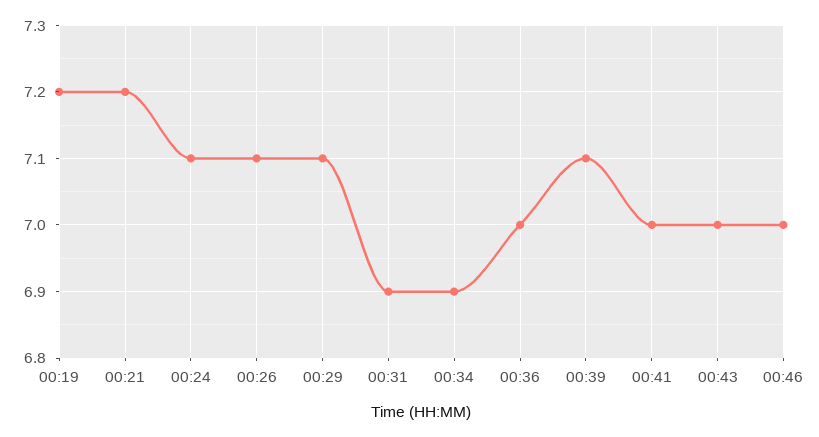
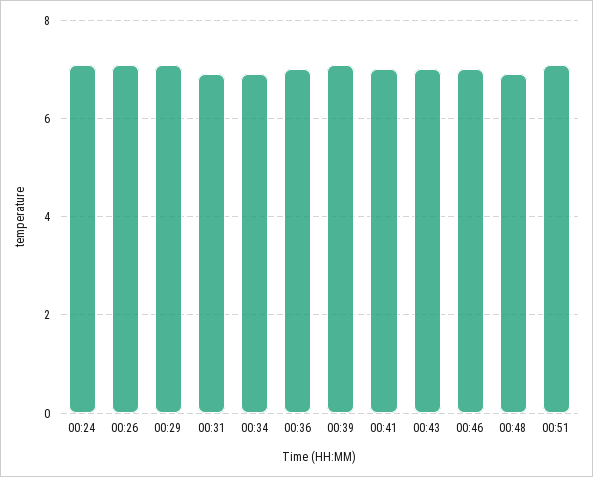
00:19: 7.2 -> none
00:21: 7.2 -> none
00:48: none -> 7
00:51: none -> 7

